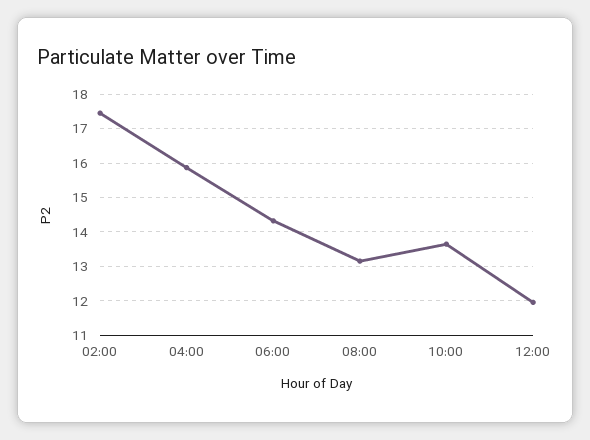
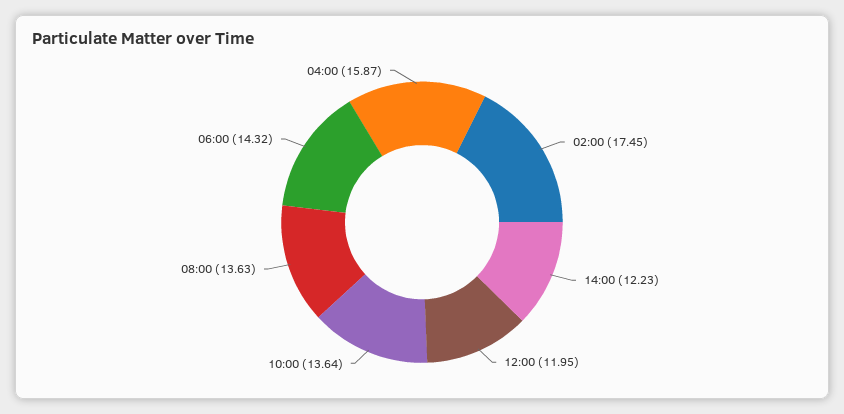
08:00: 13.2 -> 13.63
14:00: none -> 12.23

